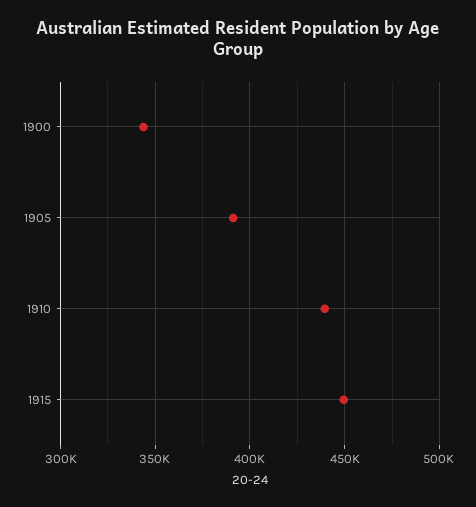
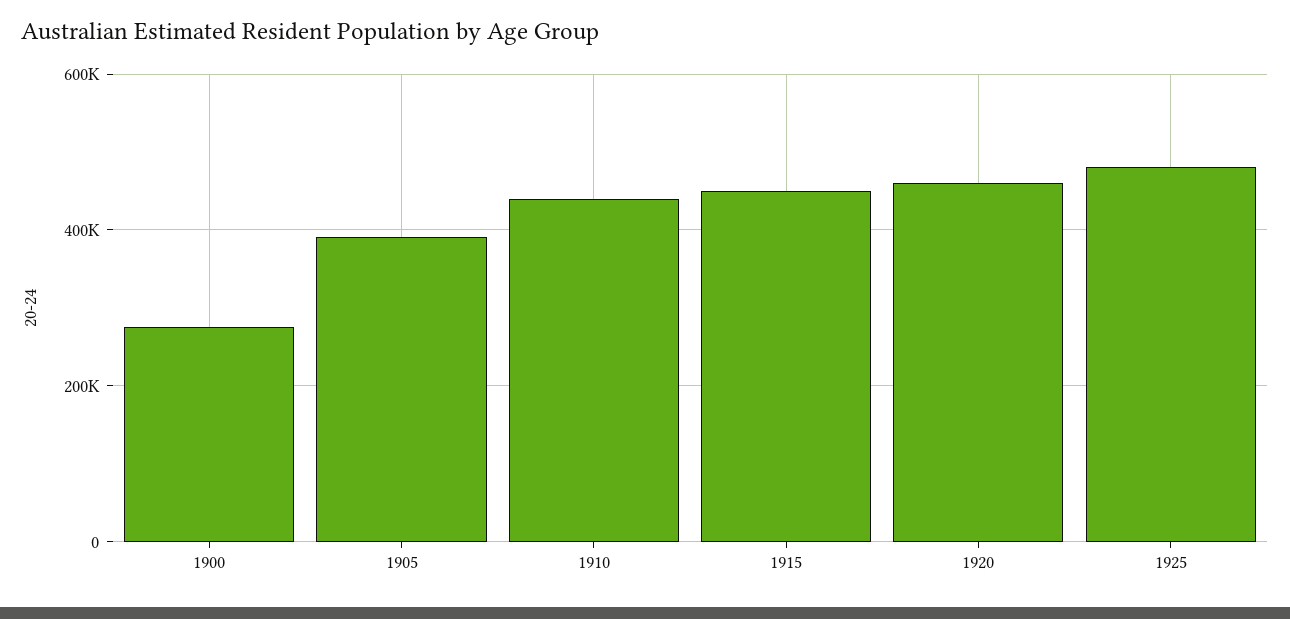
1900: 345000 -> 280000
1920: none -> 460000
1925: none -> 480000

